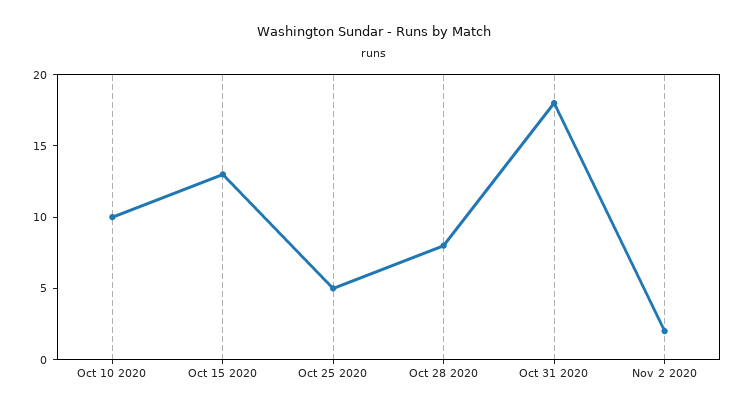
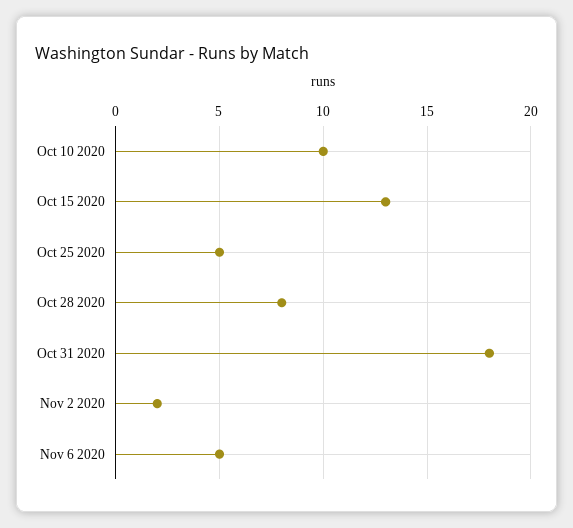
Nov 6 2020: none -> 5

